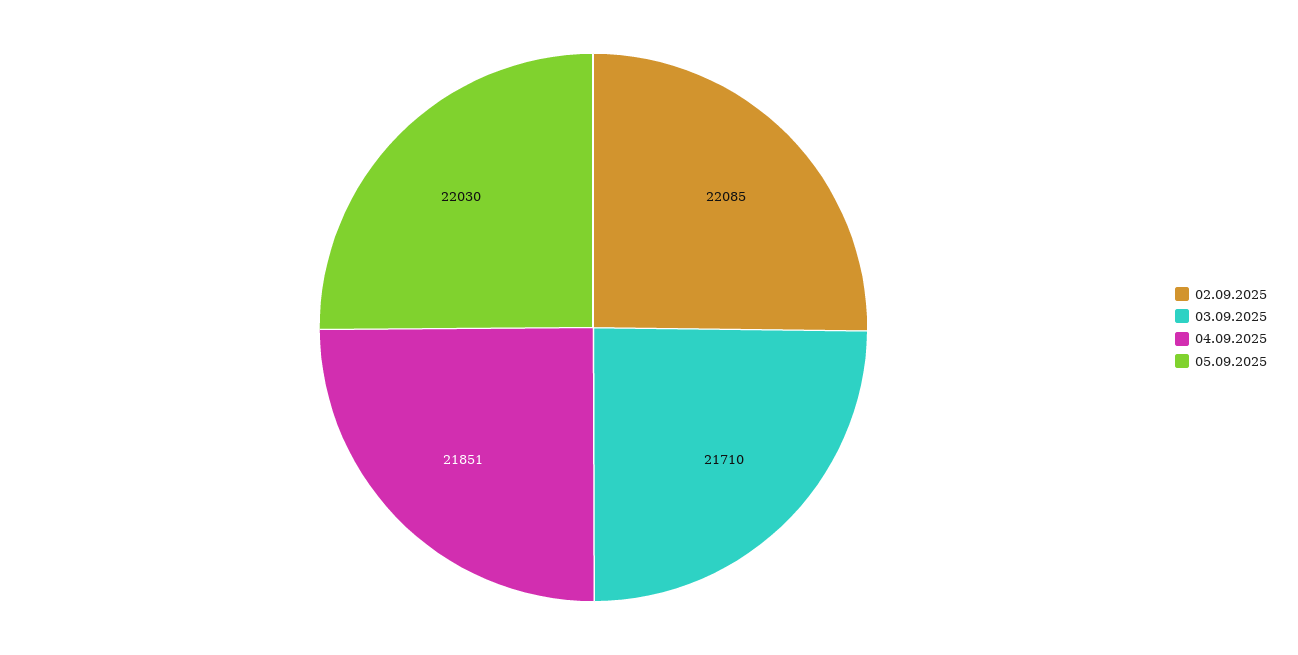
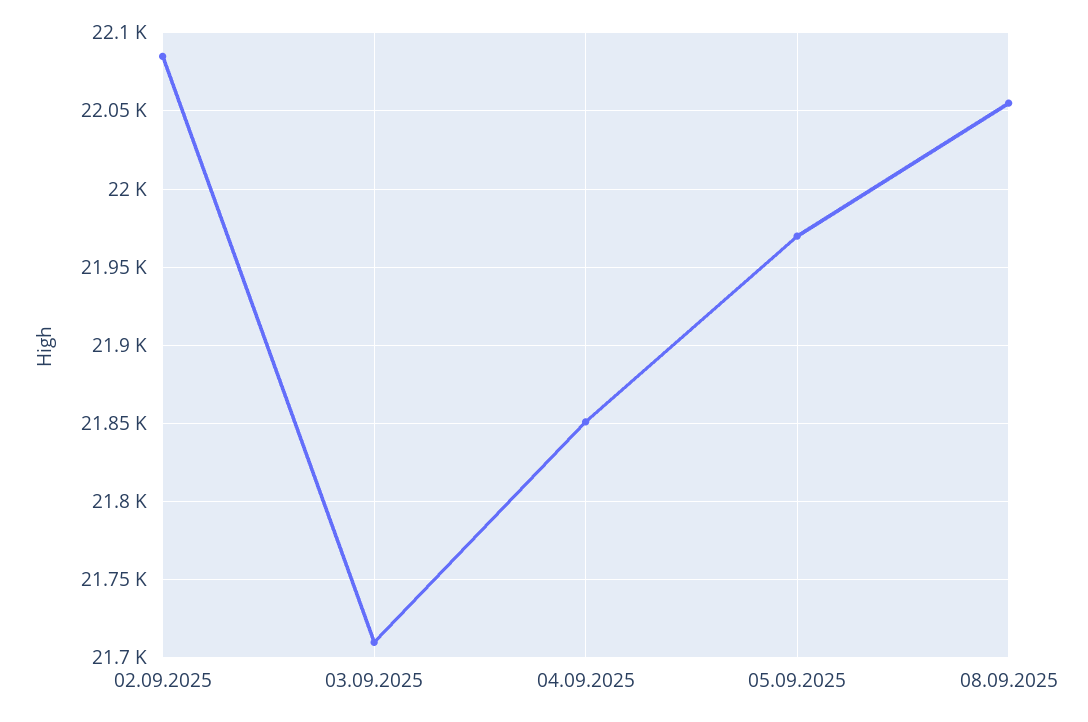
05.09.2025: 22030 -> 21970
08.09.2025: none -> 22055

